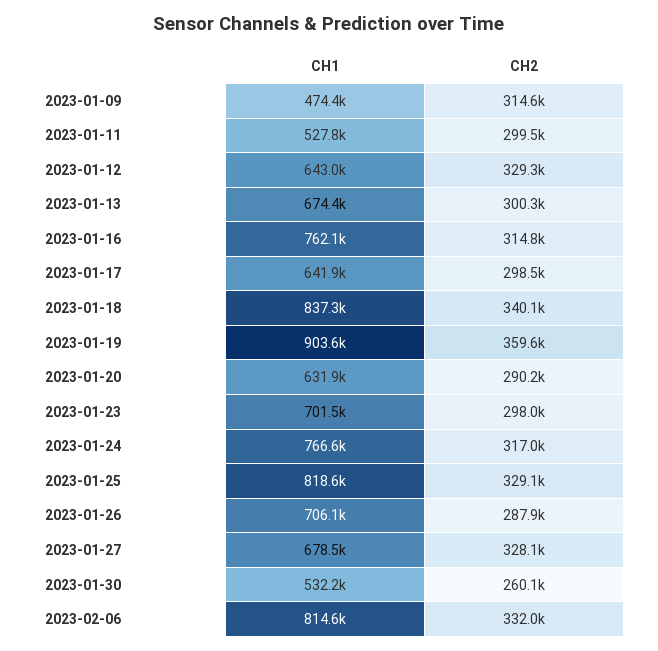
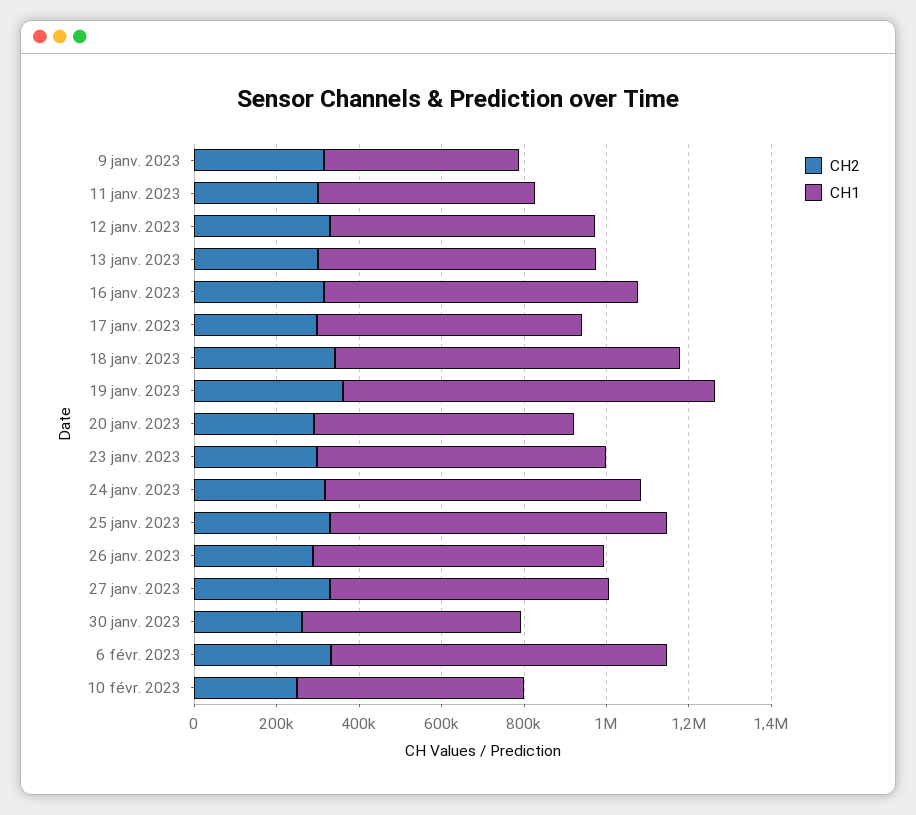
CH2, 10 févr. 2023: none -> 250000
CH1, 10 févr. 2023: none -> 550000

